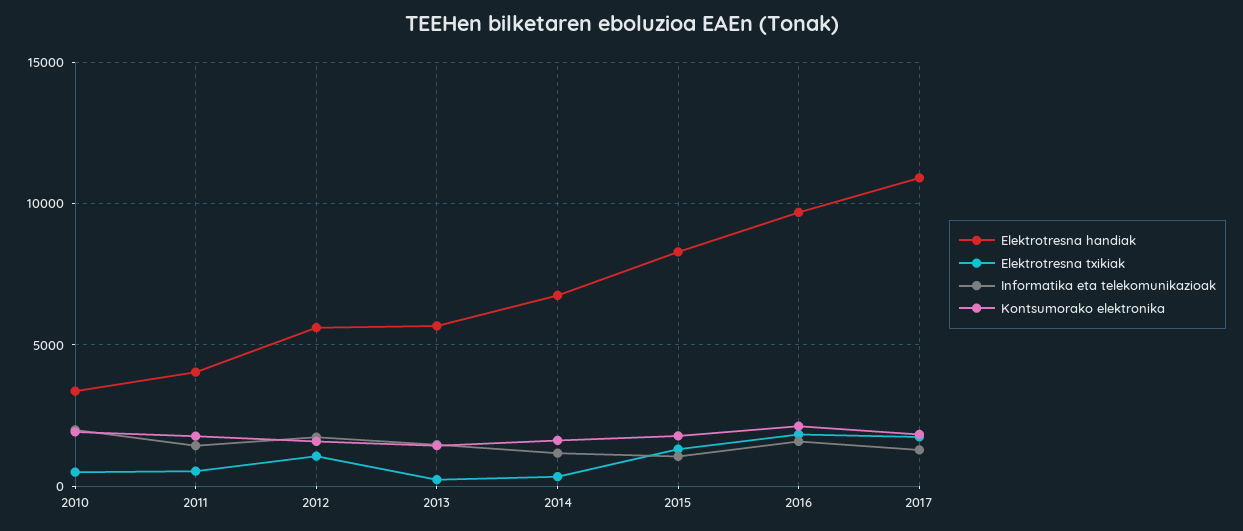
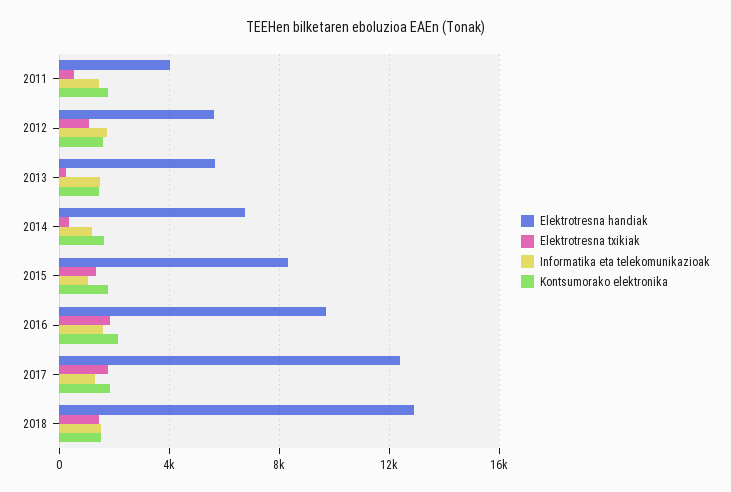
Elektrotresna handiak, 2010: 3500 -> none
Elektrotresna txikiak, 2010: 500 -> none
Informatika eta telekomunikazioak, 2010: 2000 -> none
Kontsumorako elektronika, 2010: 2000 -> none
Elektrotresna handiak, 2017: 11000 -> 12500
Elektrotresna handiak, 2018: none -> 13000
Elektrotresna txikiak, 2018: none -> 1500
Informatika eta telekomunikazioak, 2018: none -> 1500
Kontsumorako elektronika, 2018: none -> 1500

